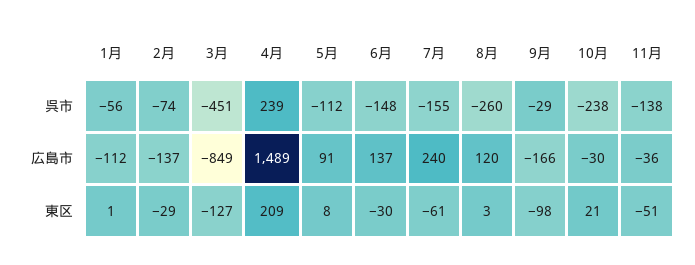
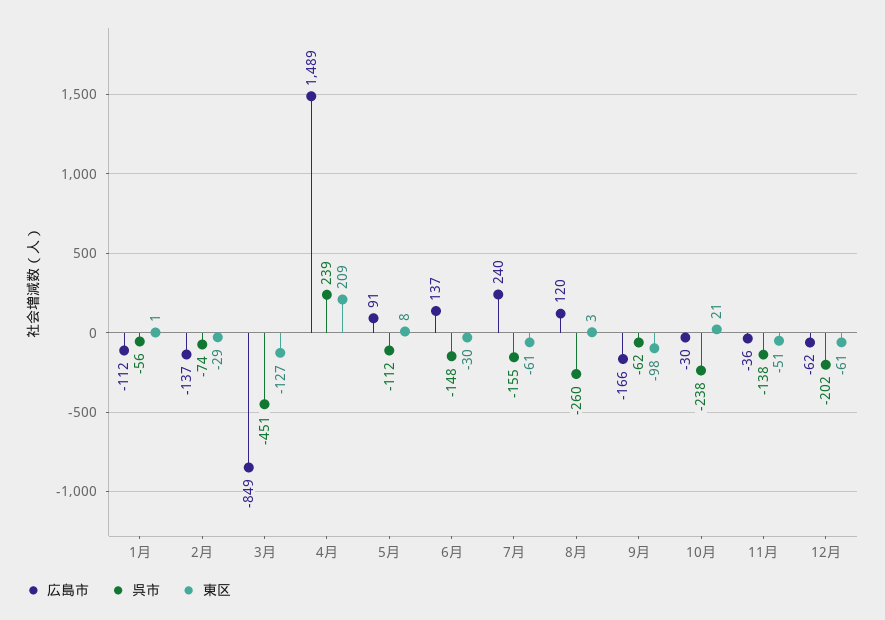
呉市, 9月: -29 -> -62
広島市, 12月: none -> -62
呉市, 12月: none -> -202
東区, 12月: none -> -61

